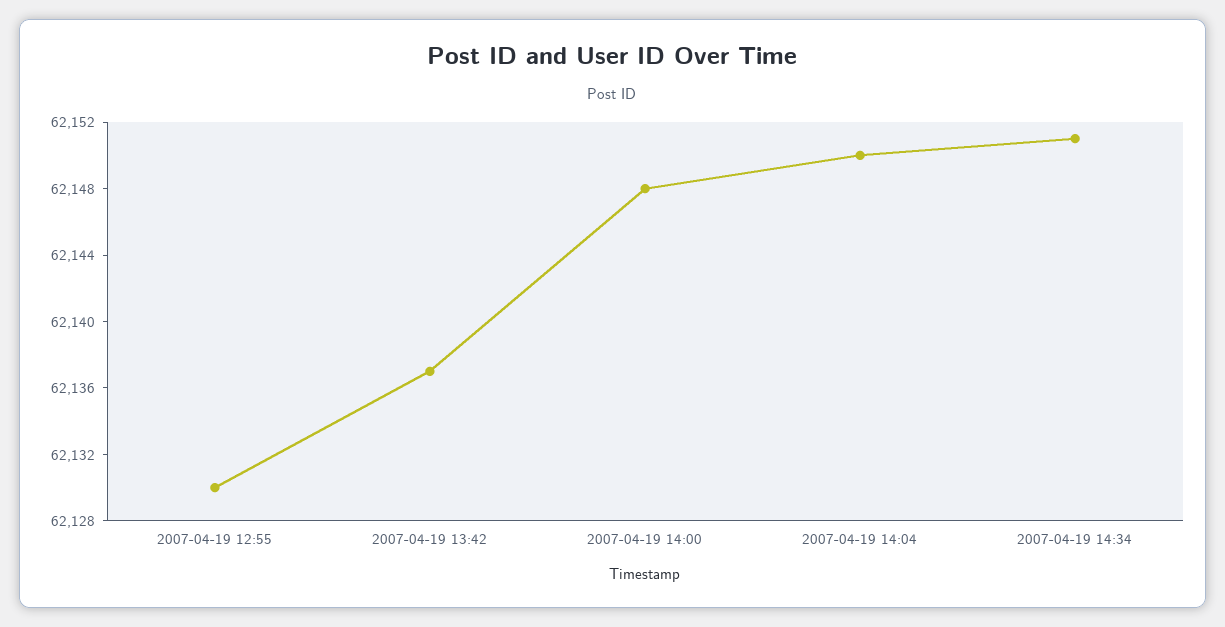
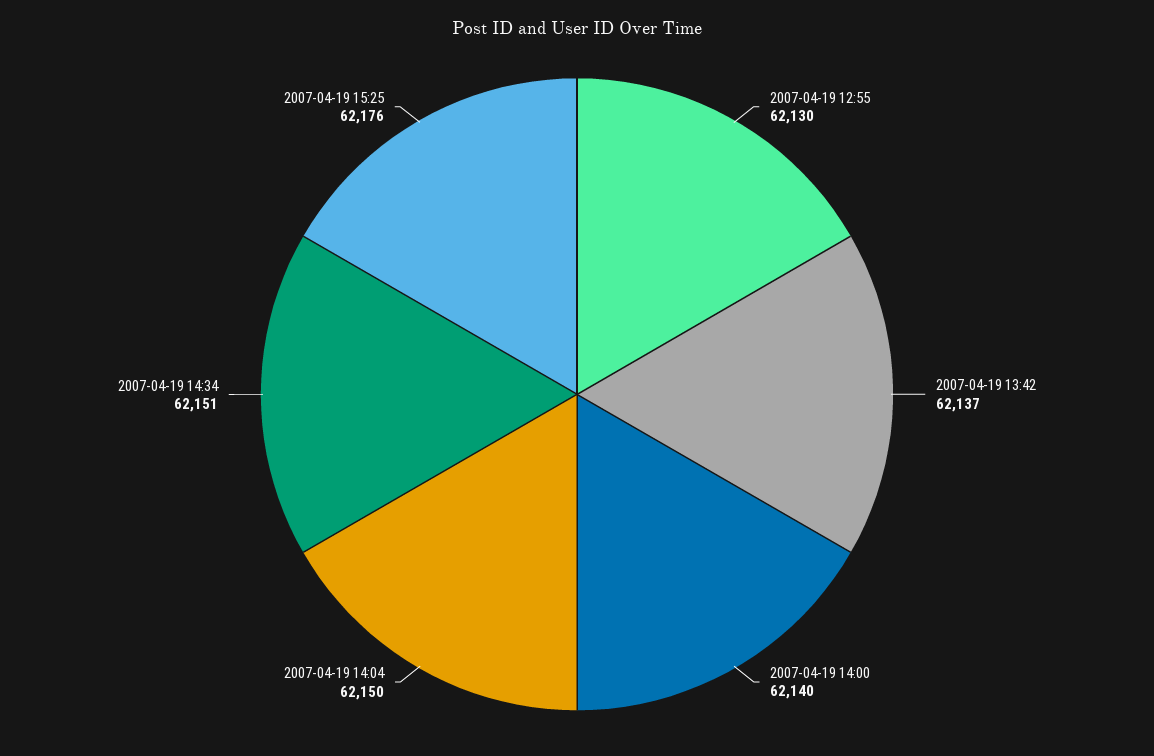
2007-04-19 14:00: 62148 -> 62140
2007-04-19 15:25: none -> 62176

